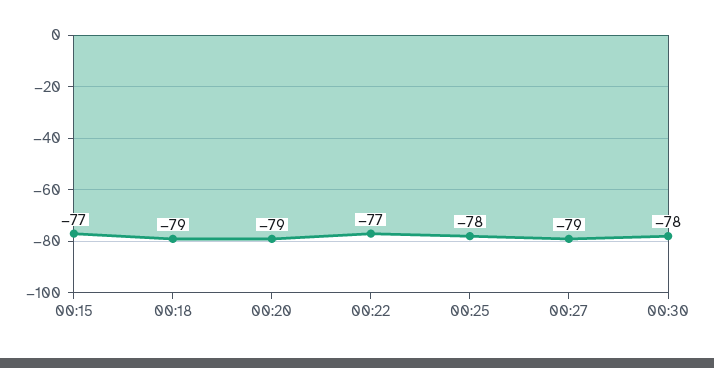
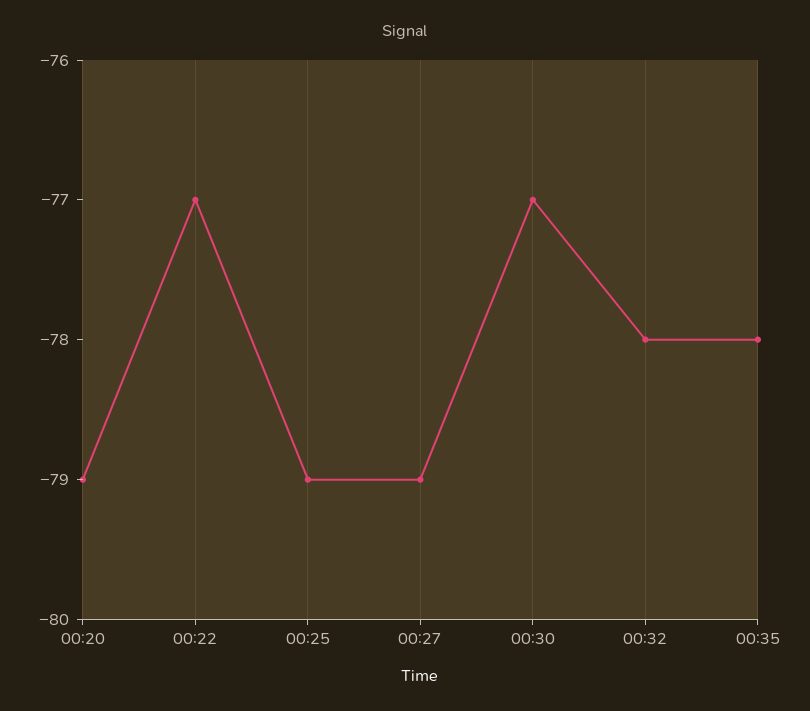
00:15: -77 -> none
00:18: -79 -> none
00:25: -78 -> -79
00:30: -78 -> -77
00:32: none -> -78
00:35: none -> -78

